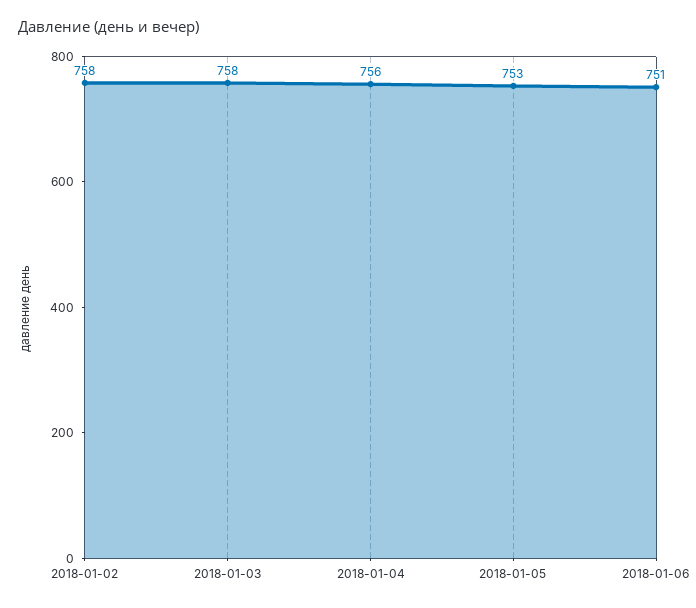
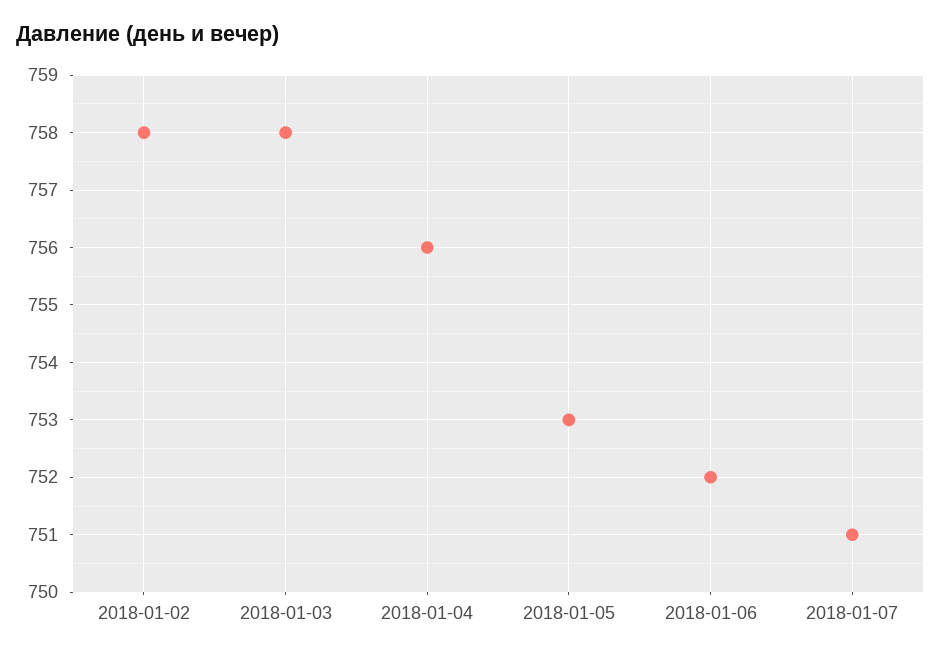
2018-01-06: 751 -> 752
2018-01-07: none -> 751

